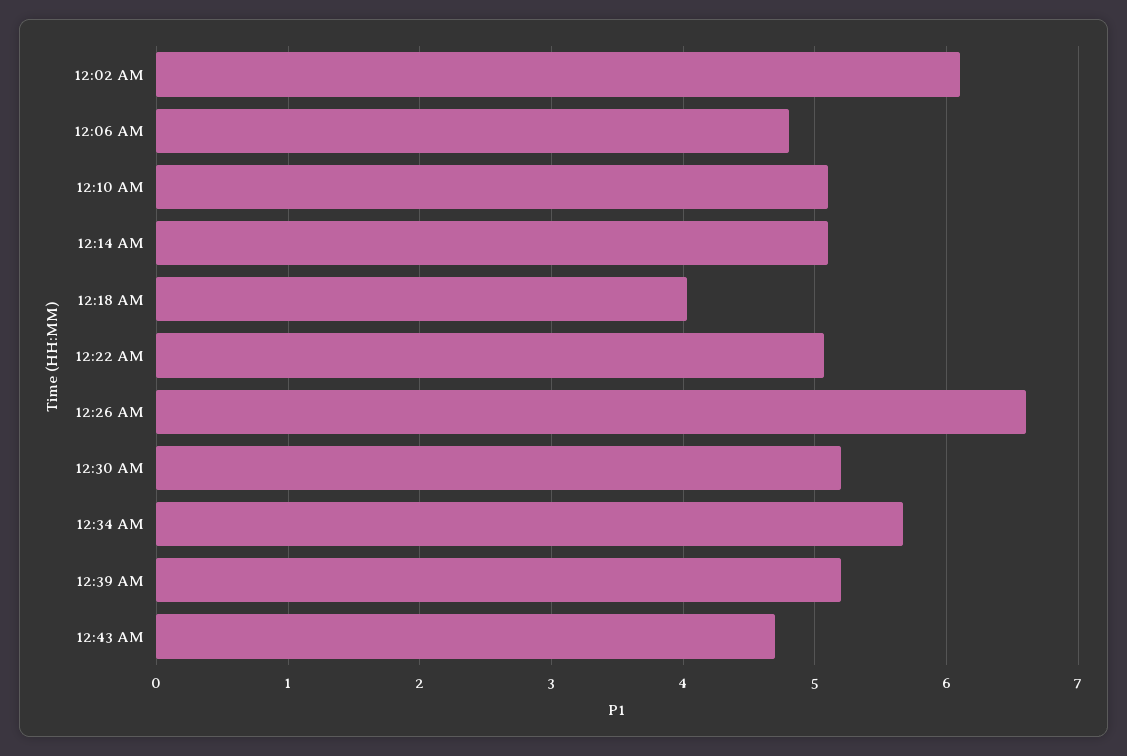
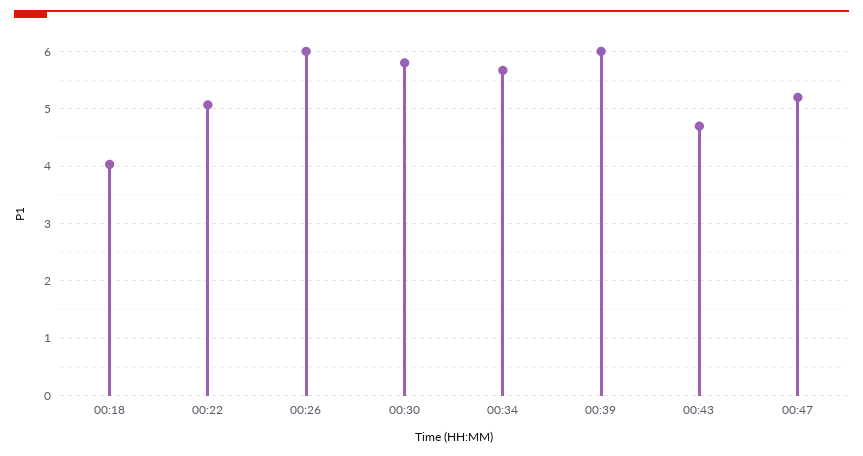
12:02 AM: 6.1 -> none
12:06 AM: 4.8 -> none
12:10 AM: 5.1 -> none
12:14 AM: 5.1 -> none
12:26 AM: 6.6 -> 6
12:30 AM: 5.2 -> 5.8
12:39 AM: 5.2 -> 6
00:47: none -> 5.2

